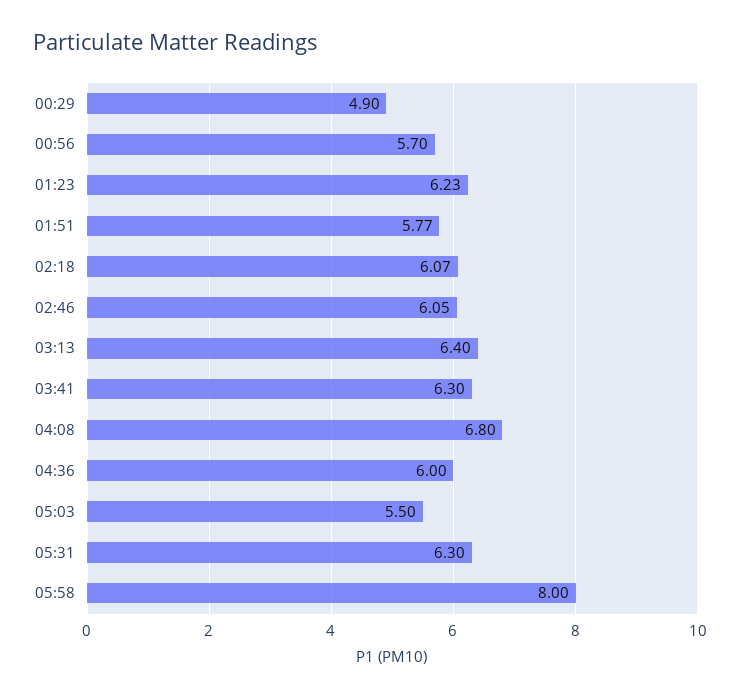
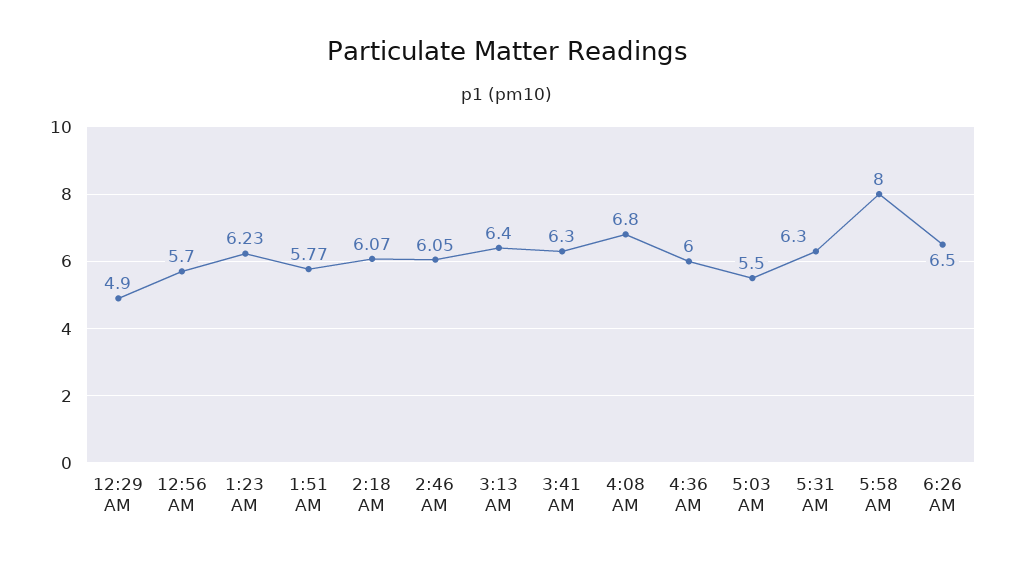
6:26 AM: none -> 6.5

